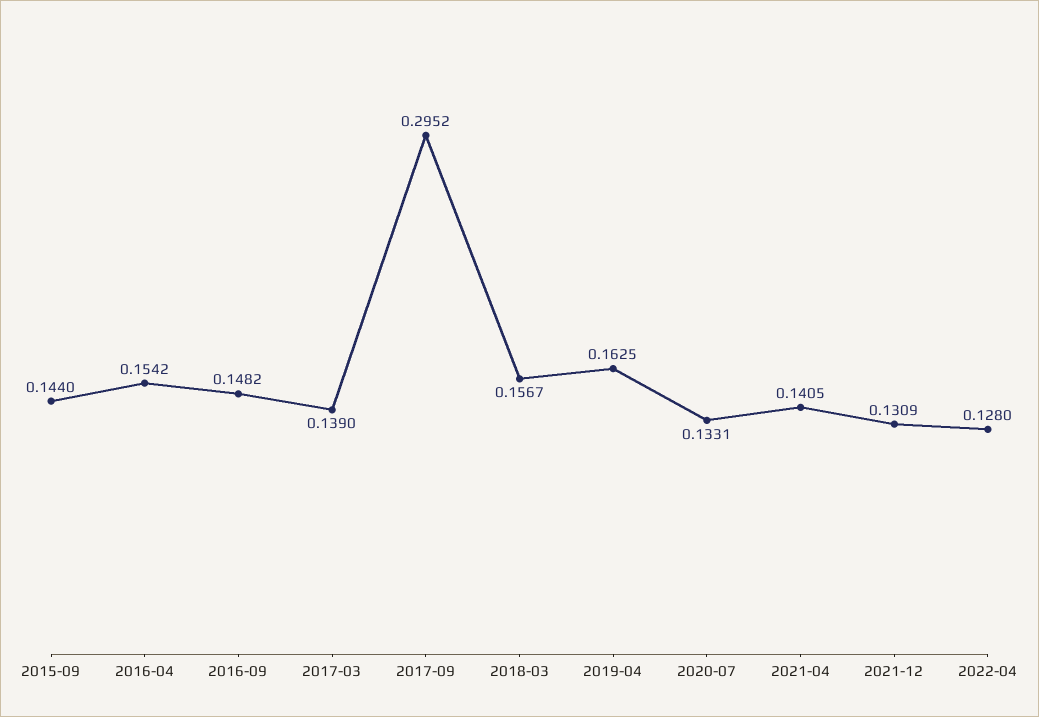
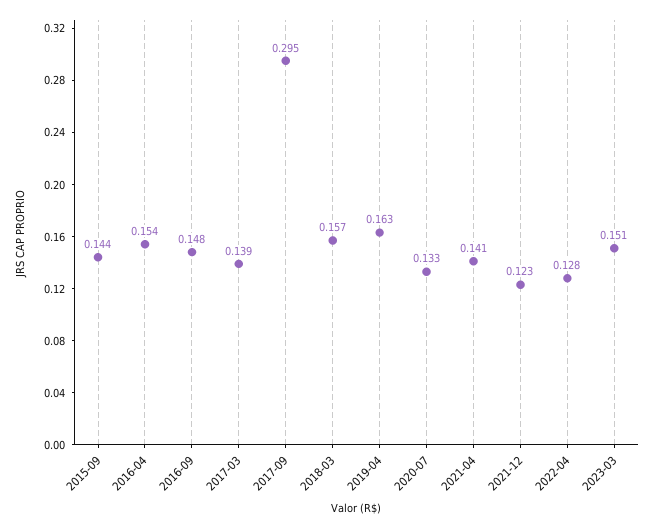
2021-12: 0.1309 -> 0.123
2023-03: none -> 0.151

